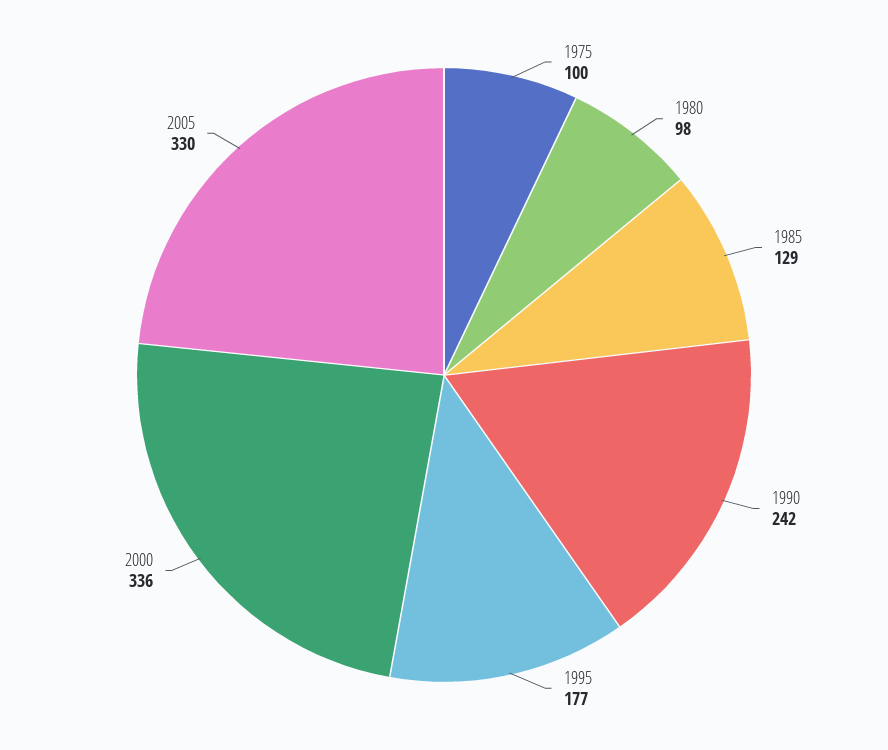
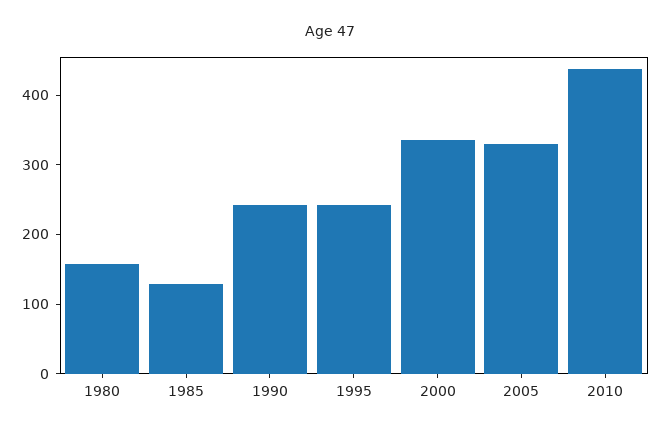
1975: 100 -> none
1980: 98 -> 160
1995: 177 -> 240
2010: none -> 440

